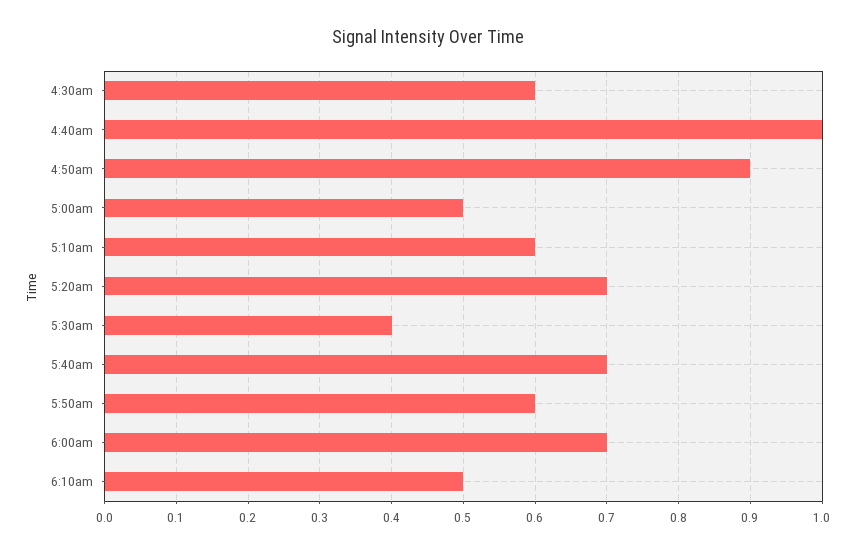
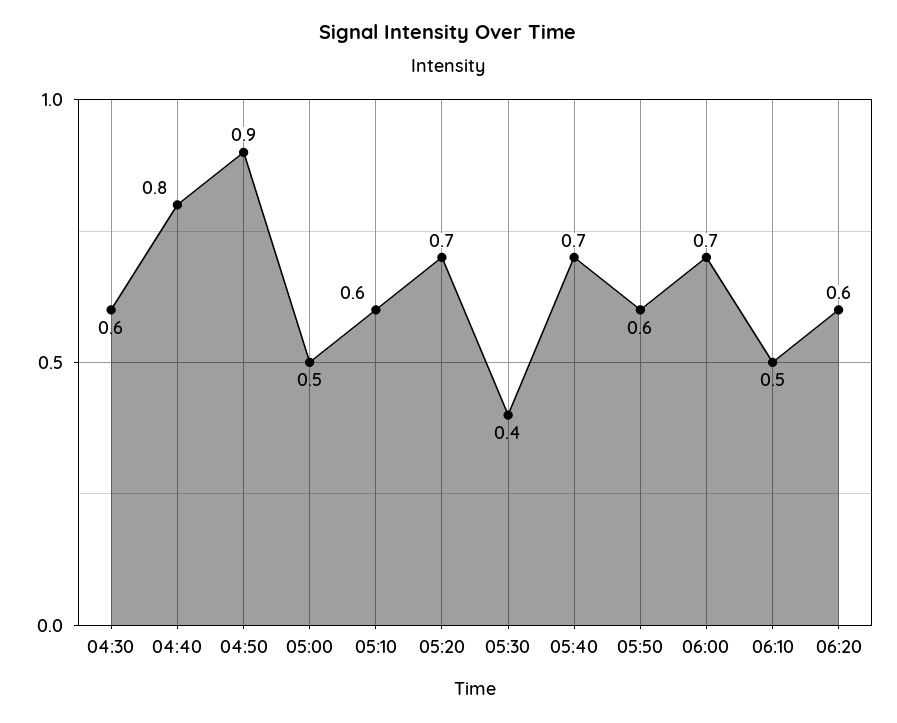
4:40am: 1 -> 0.8
06:20: none -> 0.6

